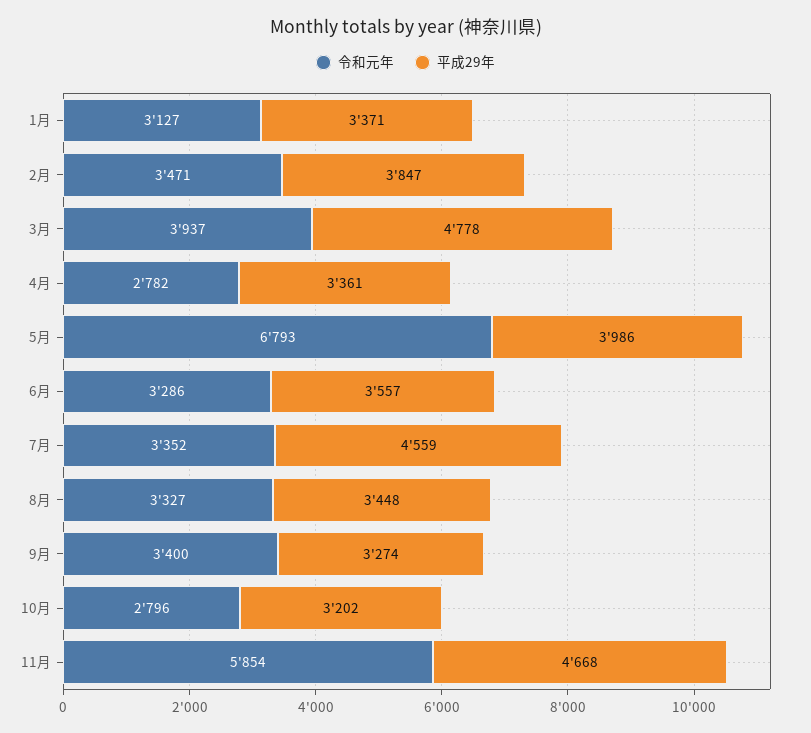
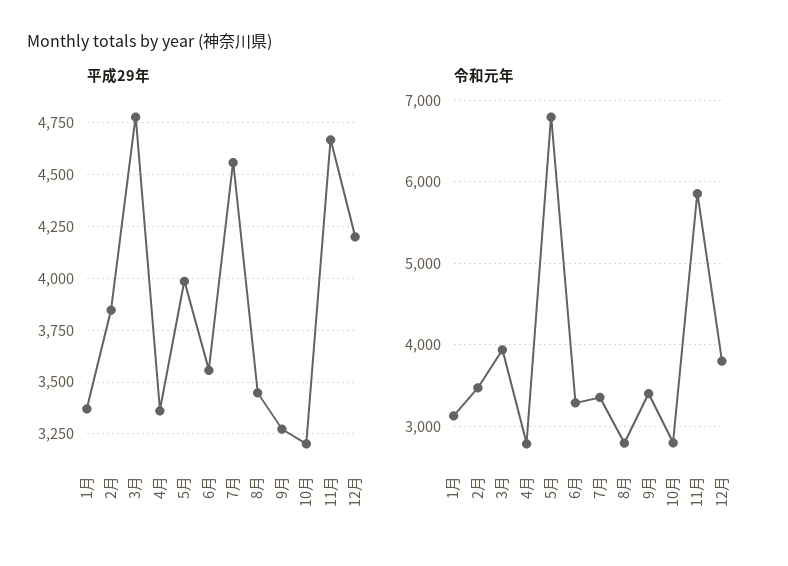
令和元年, 8月: 3327 -> 2800
平成29年, 12月: none -> 4200
令和元年, 12月: none -> 3800

